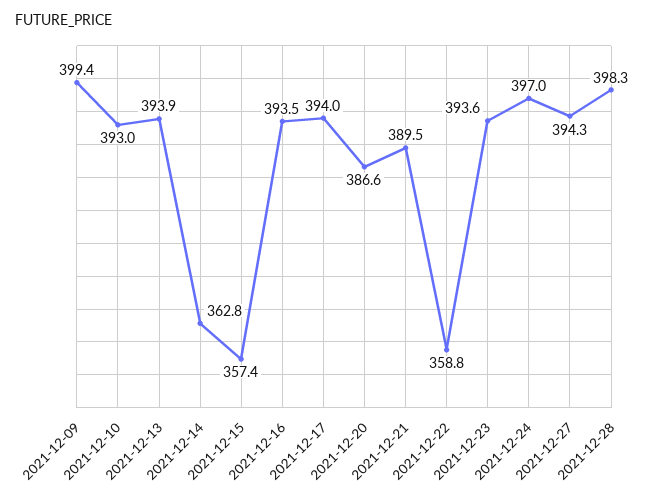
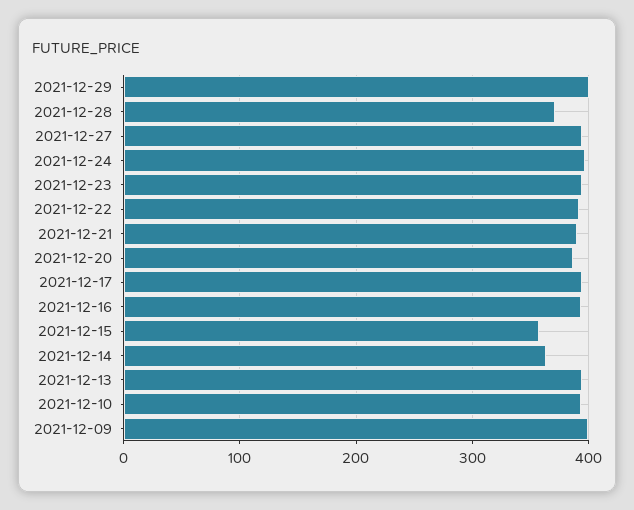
2021-12-22: 358.8 -> 390
2021-12-28: 398.3 -> 370
2021-12-29: none -> 400

